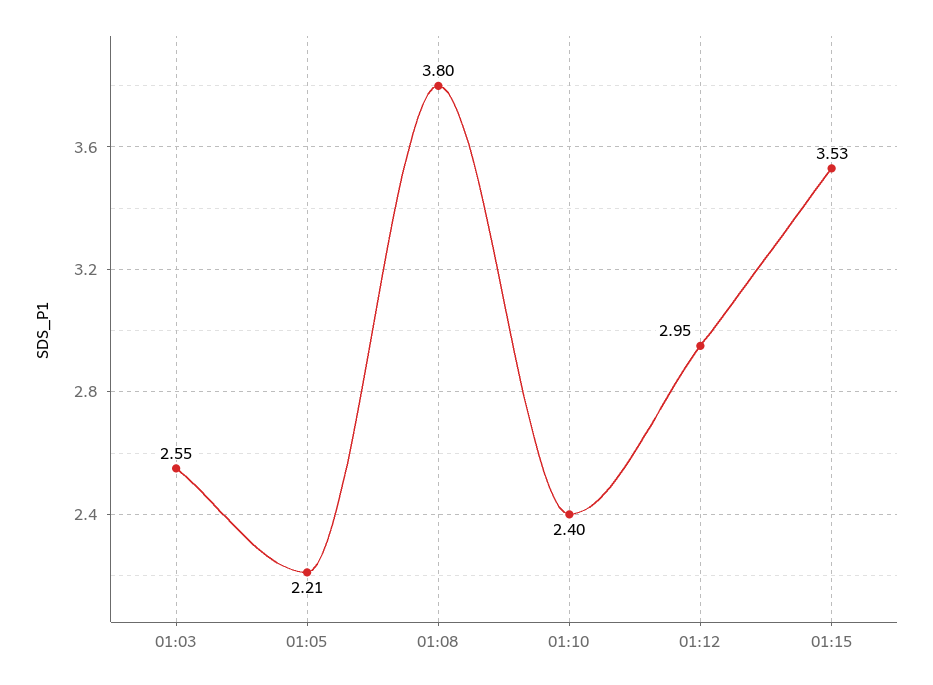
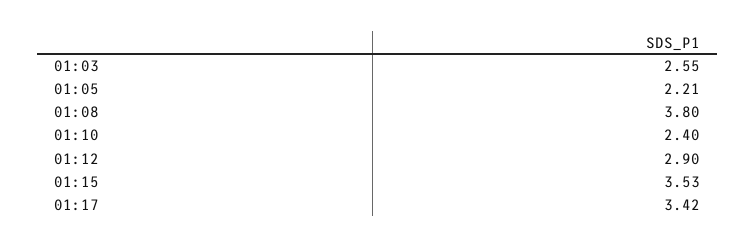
01:12: 2.95 -> 2.9
01:17: none -> 3.42

